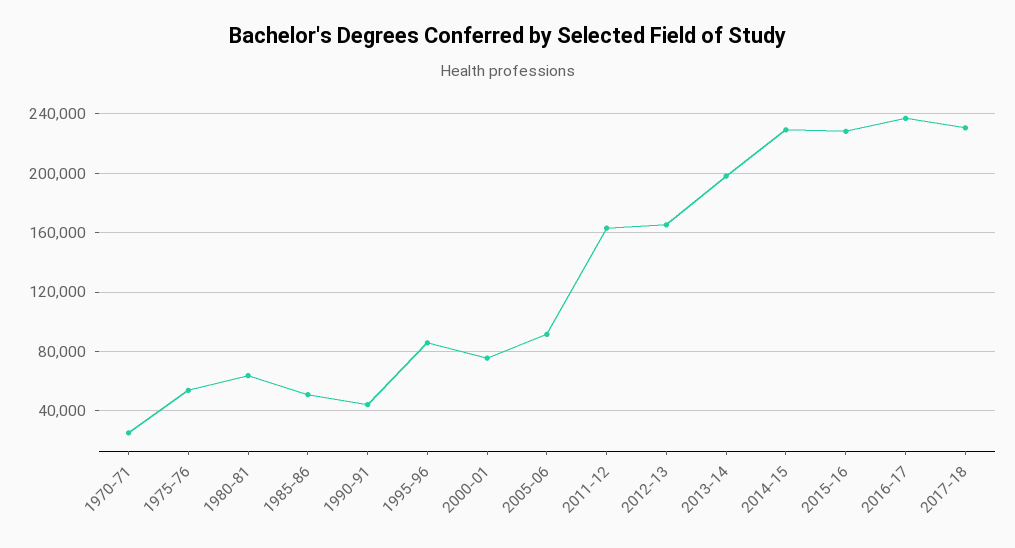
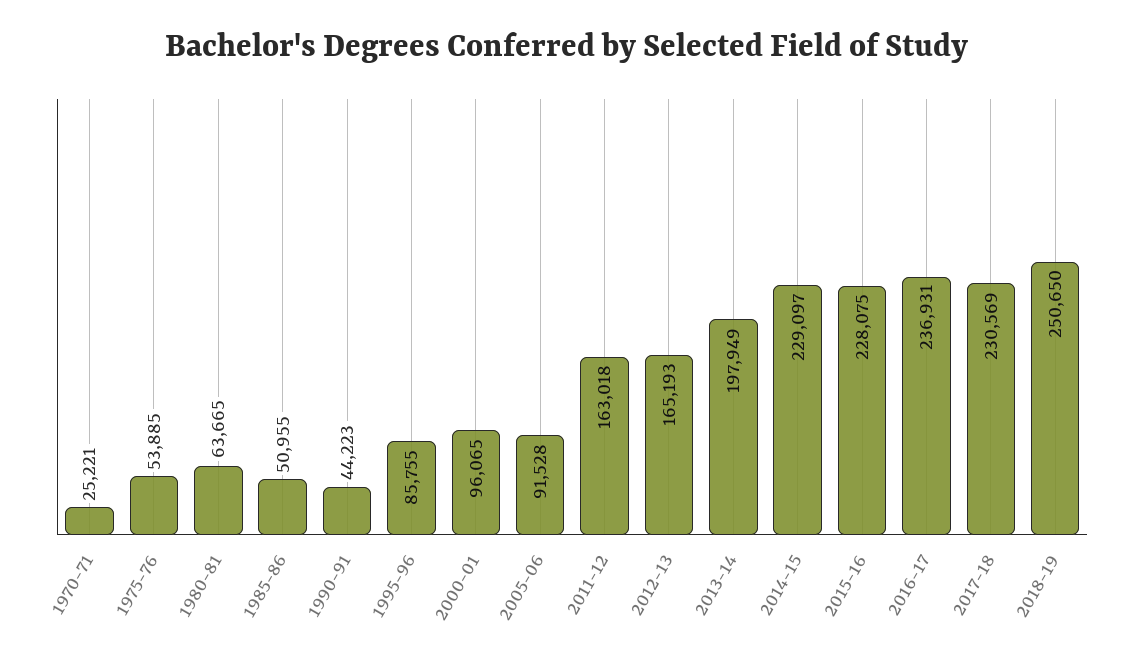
2000-01: 75000 -> 96065
2018-19: none -> 250650

